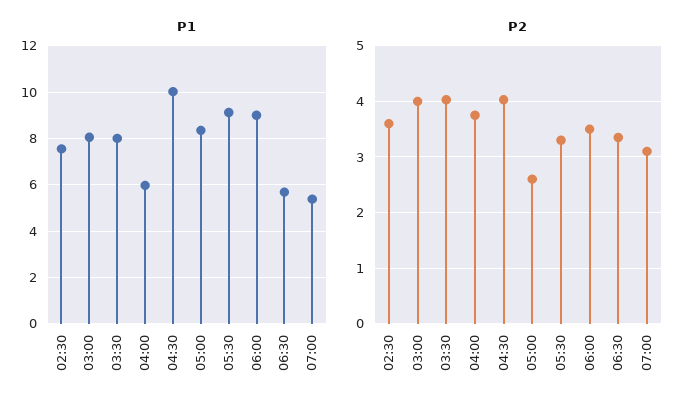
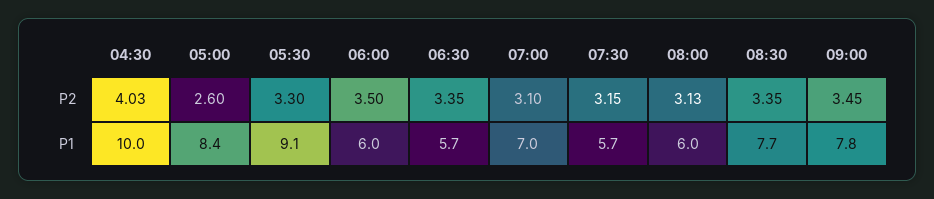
P1, 02:30: 7.5 -> none
P1, 03:00: 8 -> none
P1, 03:30: 8 -> none
P1, 04:00: 6 -> none
P1, 06:00: 9 -> 6
P1, 07:00: 5.5 -> 7
P2, 02:30: 3.6 -> none
P2, 03:00: 4 -> none
P2, 03:30: 4 -> none
P2, 04:00: 3.8 -> none
P2, 07:30: none -> 3.15
P2, 08:00: none -> 3.13
P2, 08:30: none -> 3.35
P2, 09:00: none -> 3.45
P1, 07:30: none -> 5.7
P1, 08:00: none -> 6
P1, 08:30: none -> 7.7
P1, 09:00: none -> 7.8

